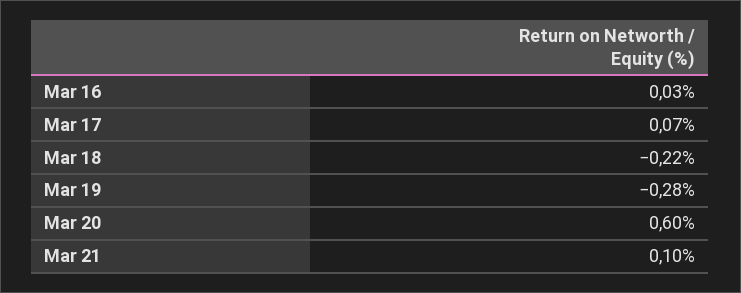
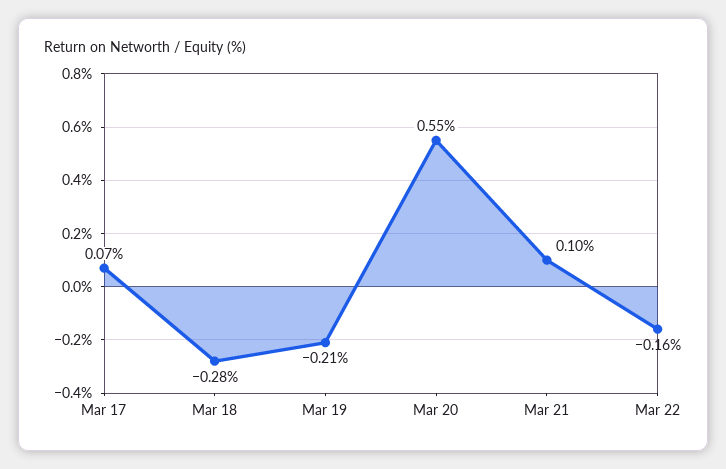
Mar 16: 0.03 -> none
Mar 18: -0.22 -> -0.28
Mar 19: -0.28 -> -0.21
Mar 20: 0.6 -> 0.55
Mar 22: none -> -0.16

